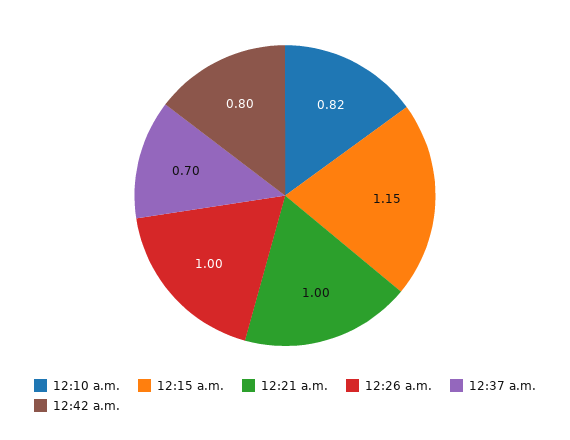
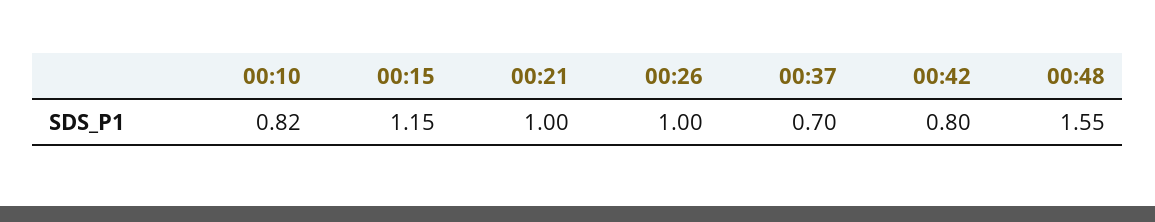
00:48: none -> 1.55

